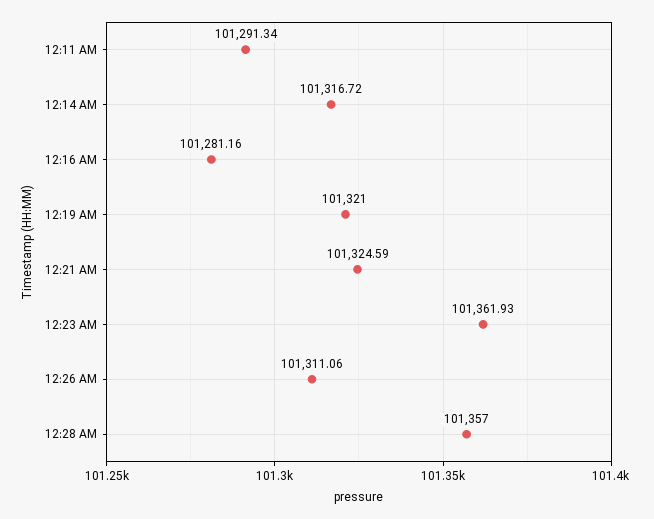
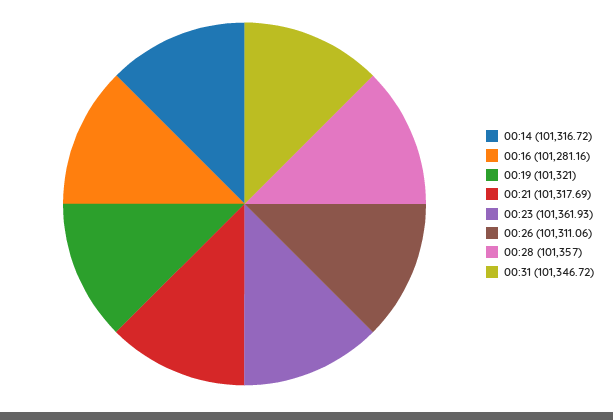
12:11 AM: 101291.34 -> none
12:21 AM: 101324.59 -> 101317.69
00:31: none -> 101346.72

